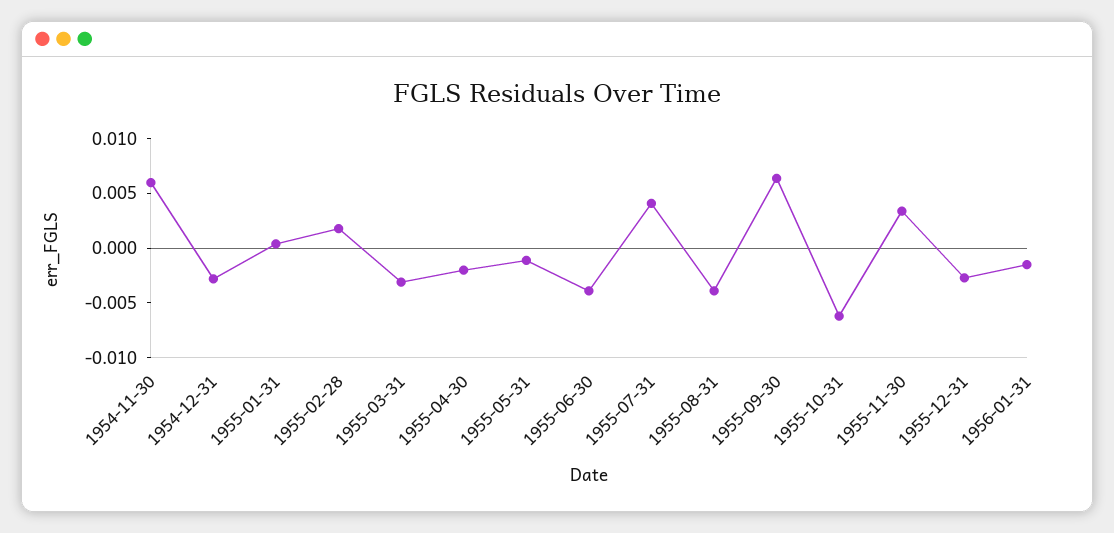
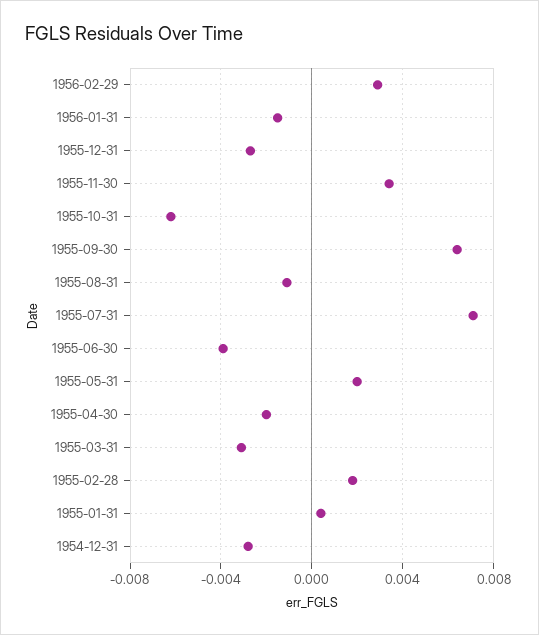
1954-11-30: 0.006 -> none
1955-05-31: -0.001 -> 0.002
1955-07-31: 0.004 -> 0.007
1955-08-31: -0.004 -> -0.001
1956-02-29: none -> 0.003

